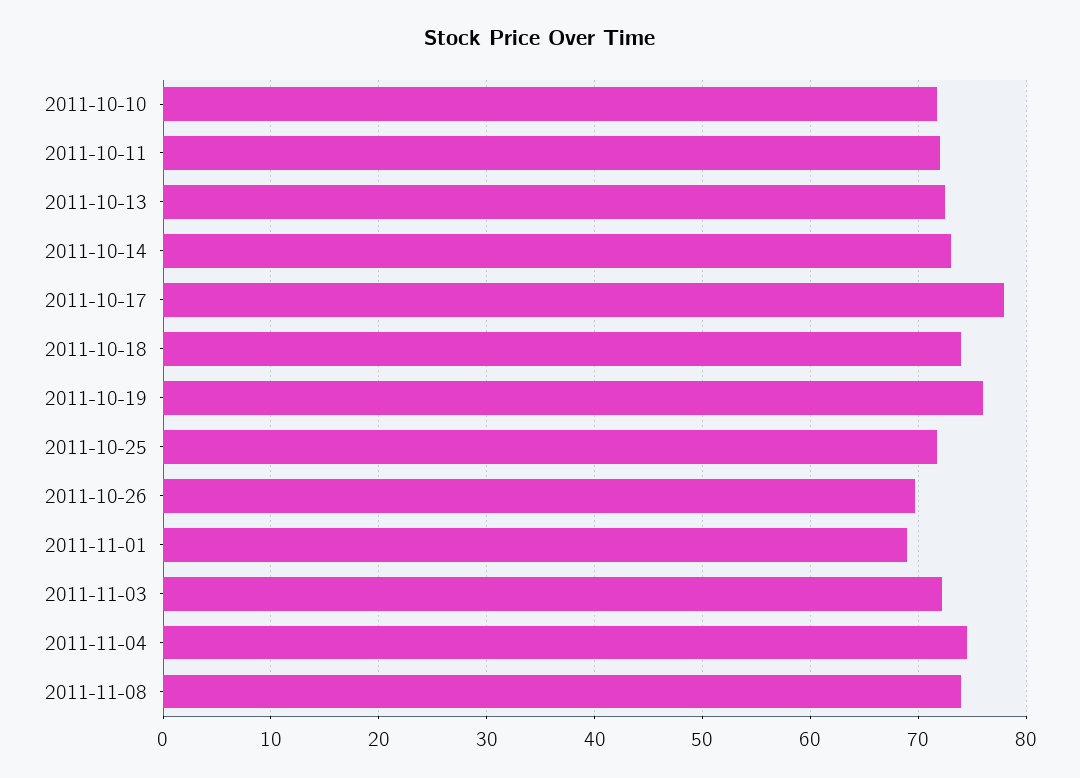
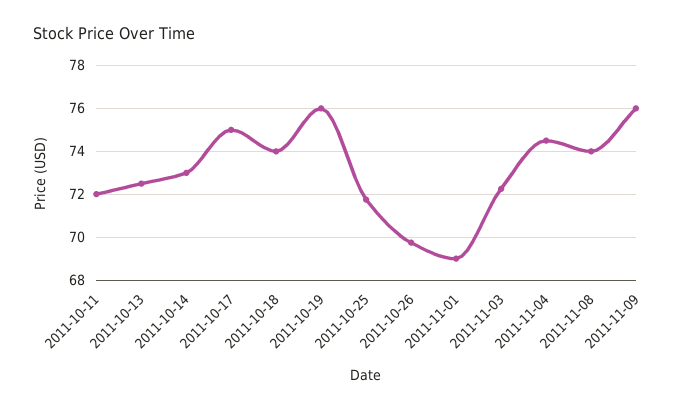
2011-10-10: 72 -> none
2011-10-17: 78 -> 75
2011-11-09: none -> 76

